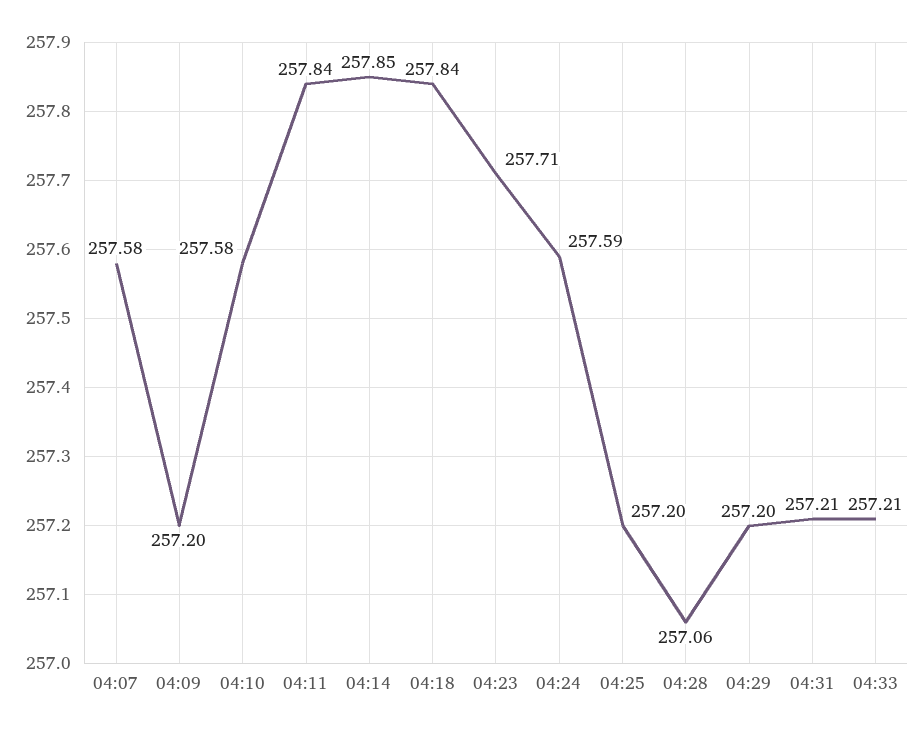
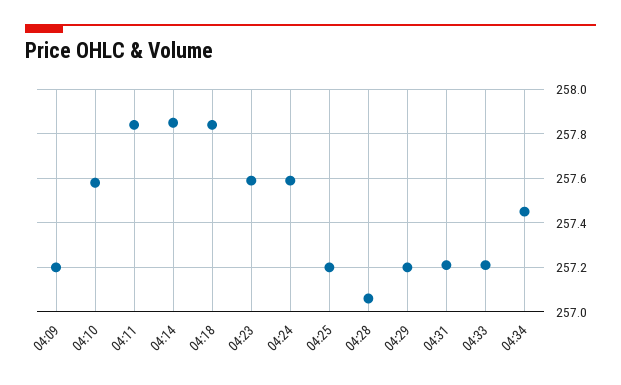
04:07: 257.58 -> none
04:23: 257.71 -> 257.6
04:34: none -> 257.45

